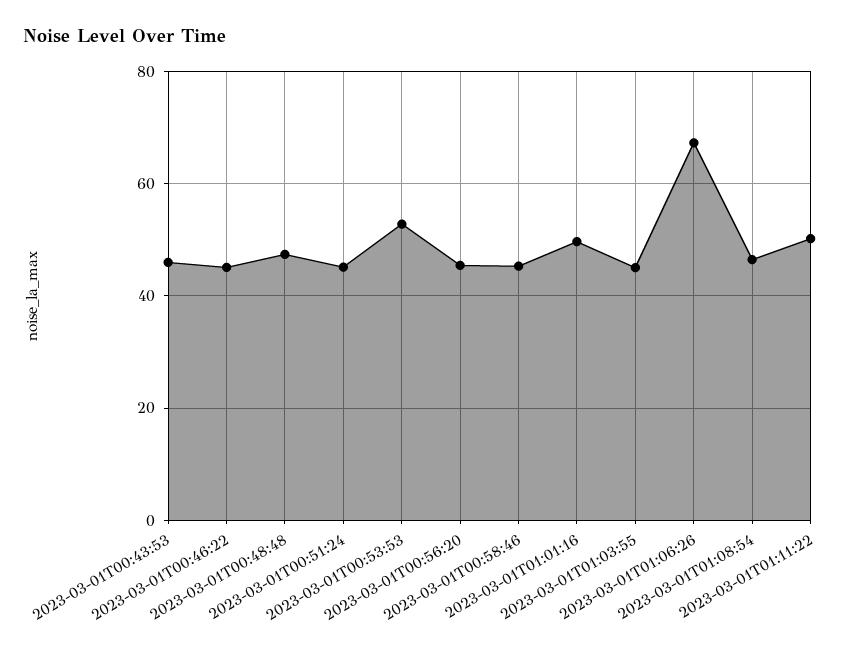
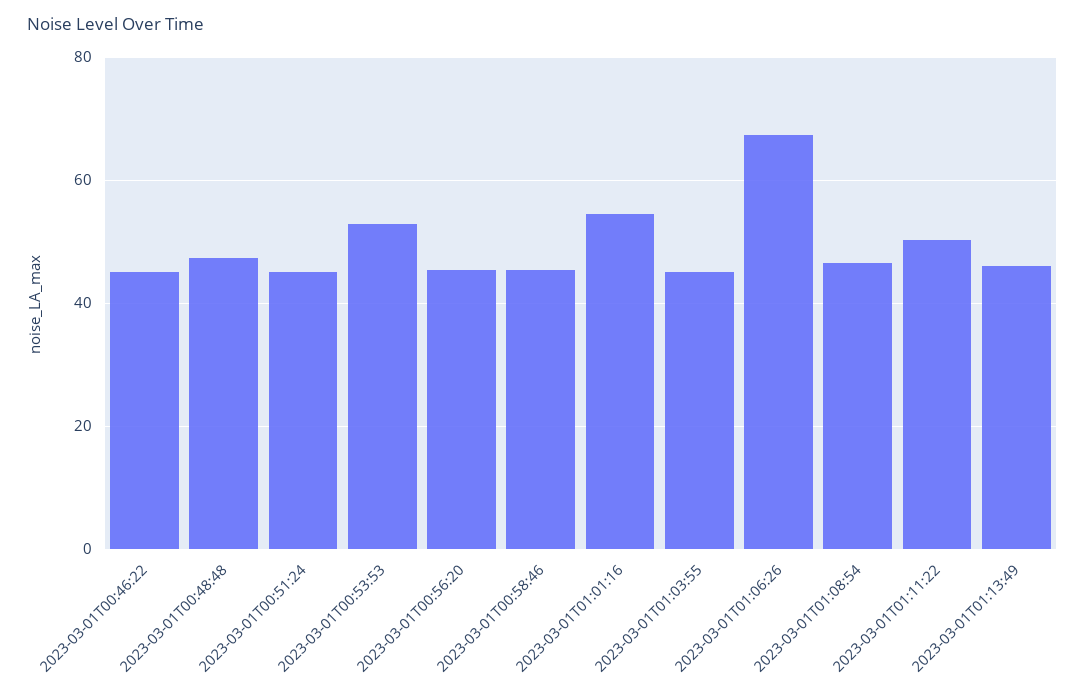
2023-03-01T00:43:53: 46 -> none
2023-03-01T01:01:16: 50 -> 54
2023-03-01T01:13:49: none -> 46

